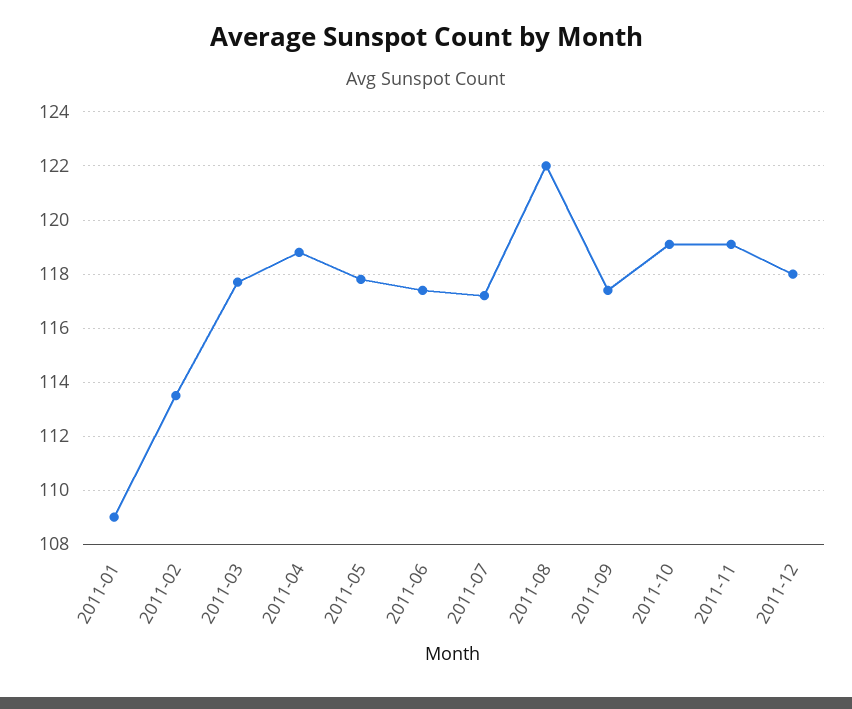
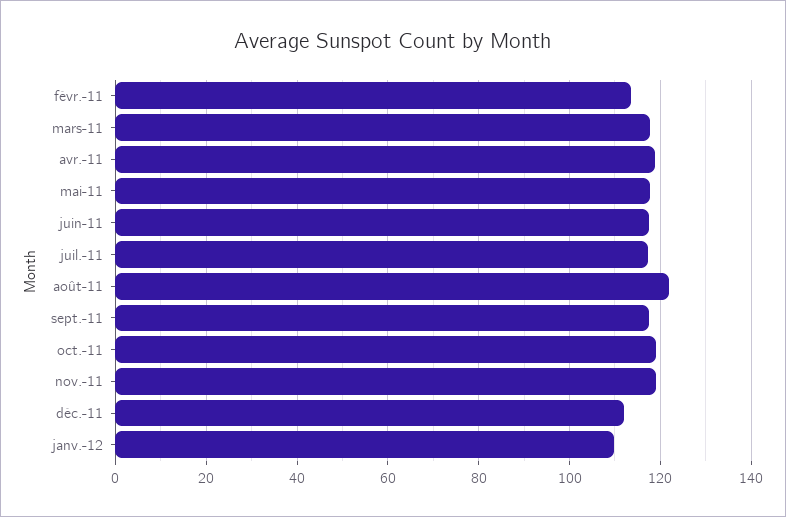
2011-01: 109 -> none
2011-12: 118 -> 112
janv.-12: none -> 110

